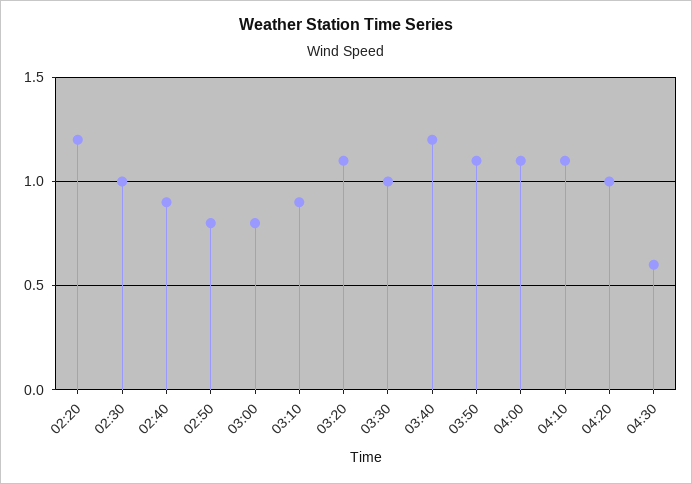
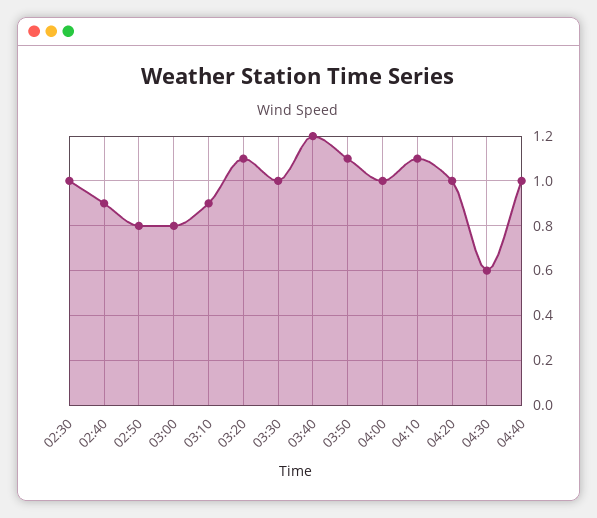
02:20: 1.2 -> none
04:00: 1.1 -> 1
04:40: none -> 1

